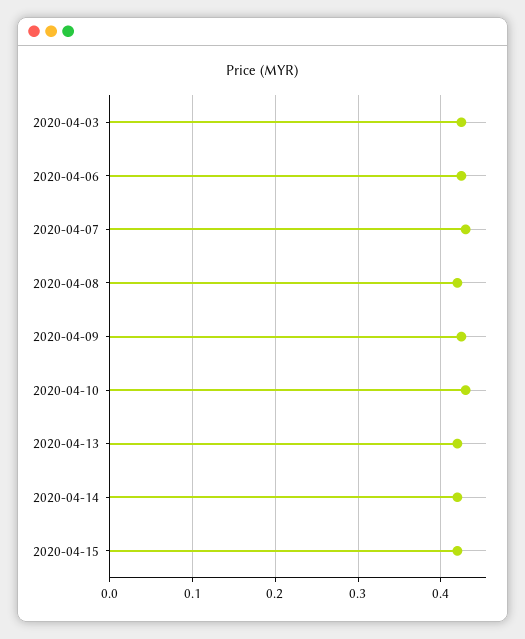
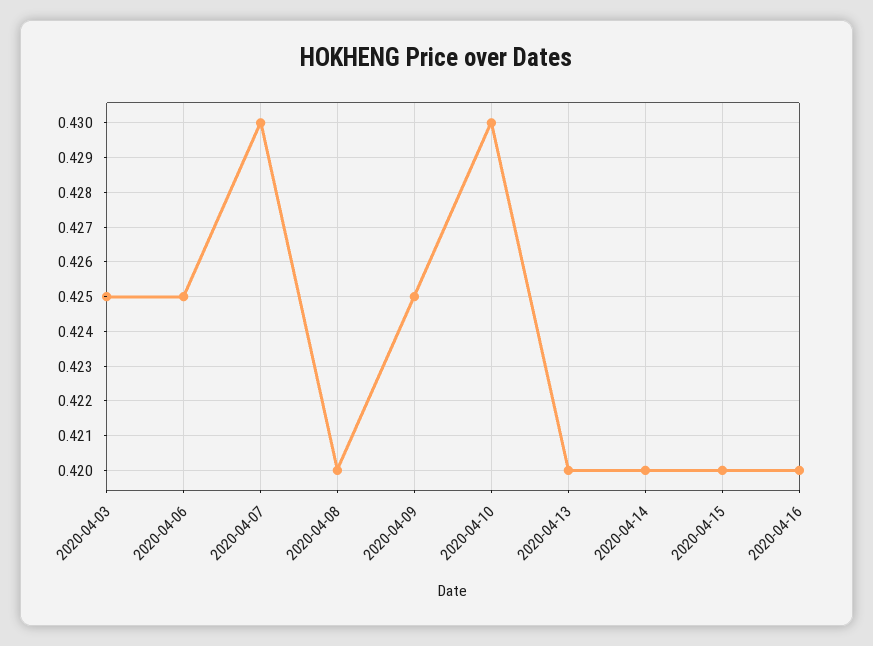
2020-04-16: none -> 0.42

